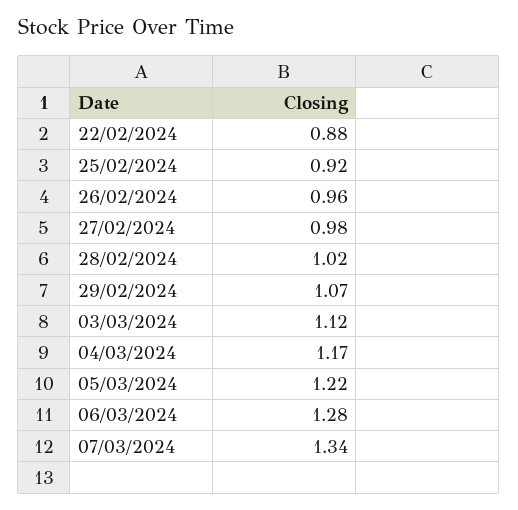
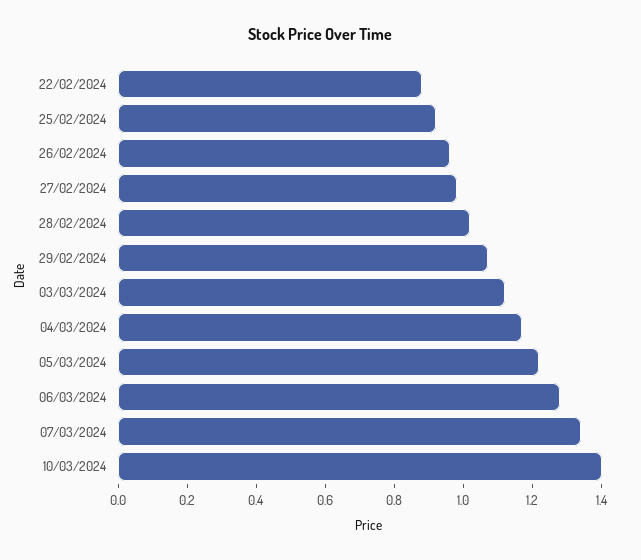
10/03/2024: none -> 1.4

